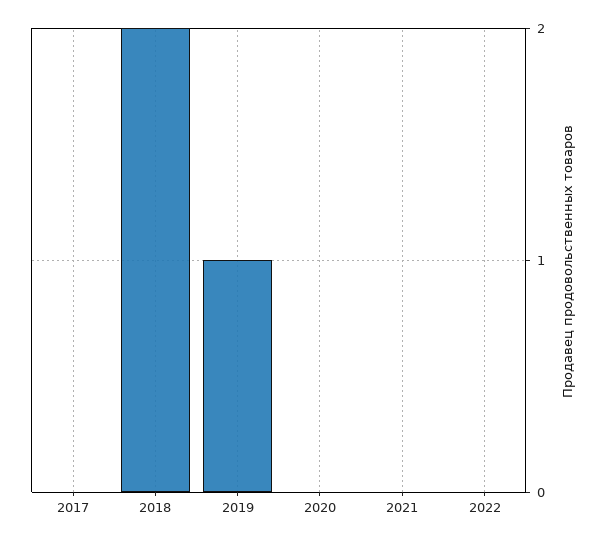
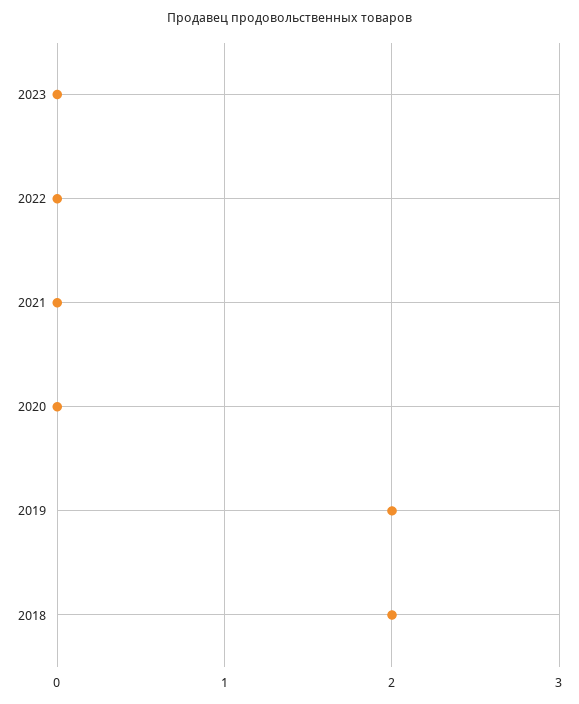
2017: 0 -> none
2019: 1 -> 2
2023: none -> 0

